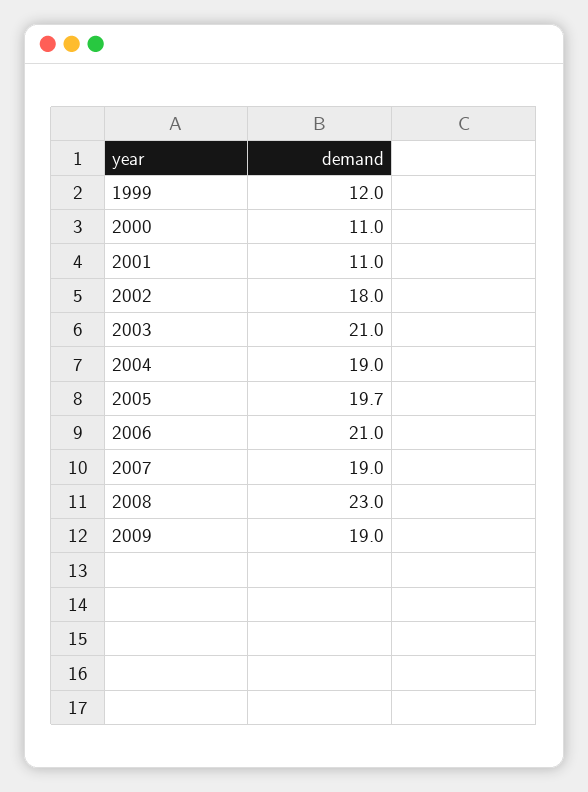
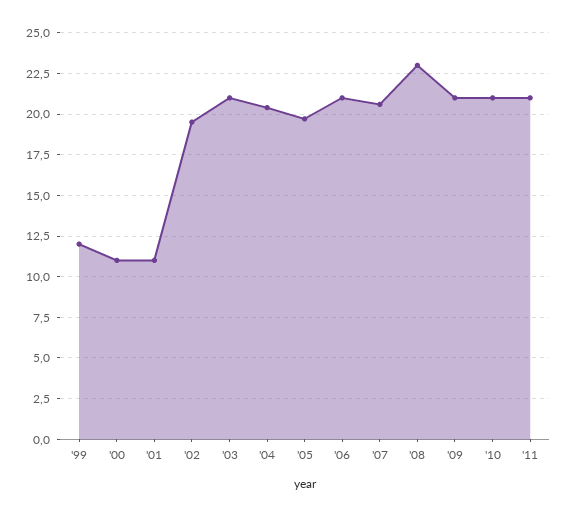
2002: 18 -> 19.5
2004: 19 -> 20.5
2007: 19 -> 20.5
2009: 19 -> 21
'10: none -> 21
'11: none -> 21

